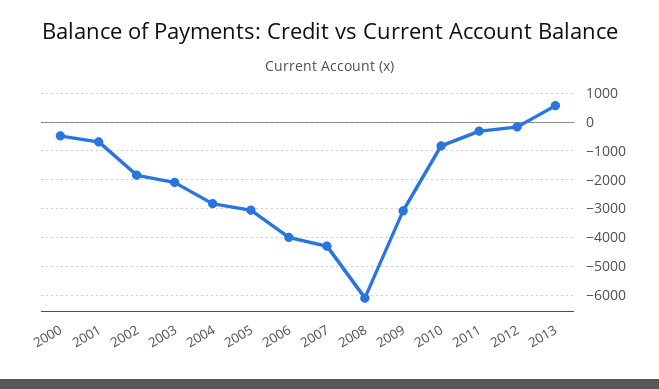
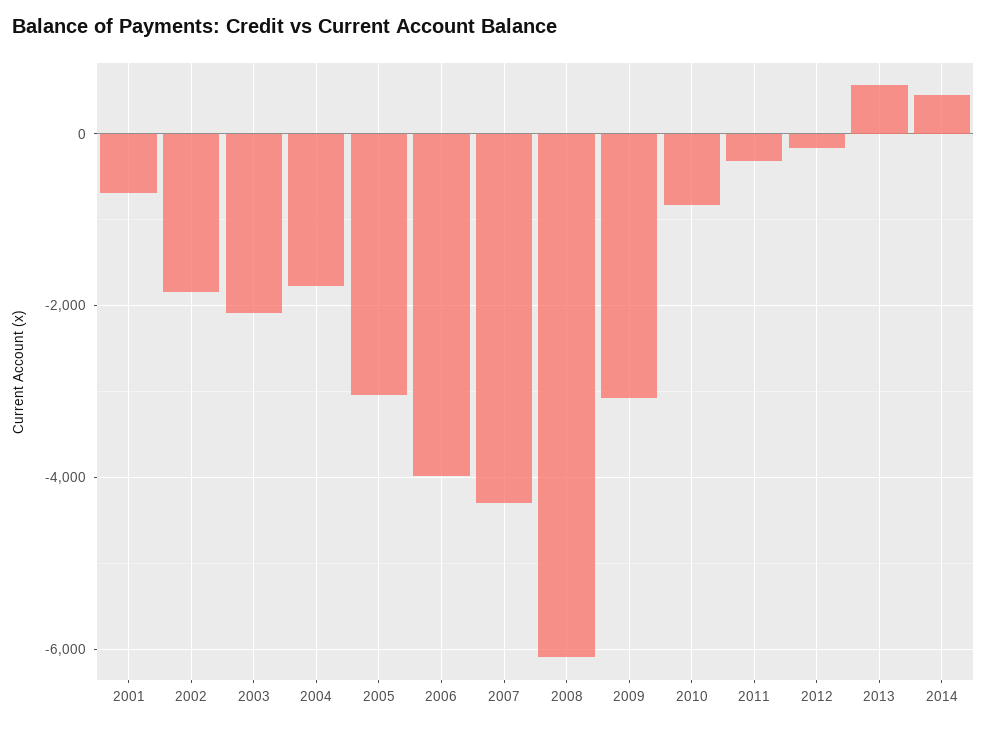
2000: -500 -> none
2004: -2750 -> -1800
2014: none -> 400

